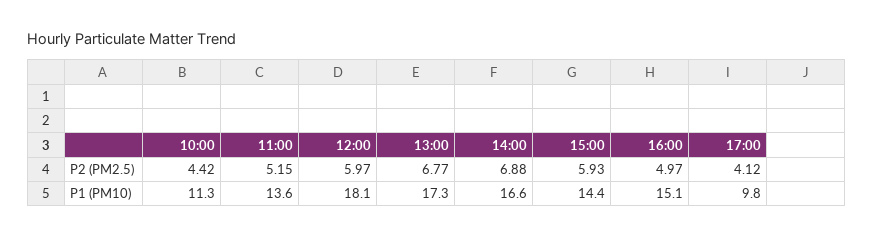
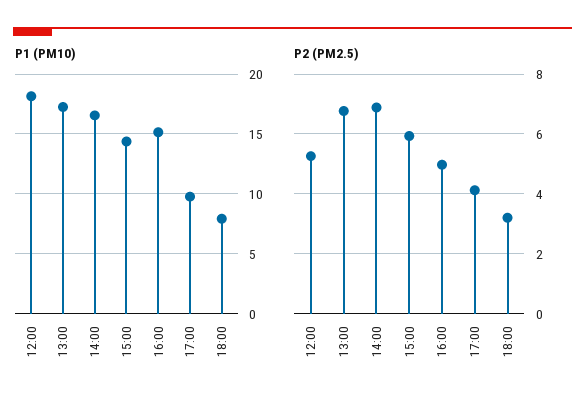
P2 (PM2.5), 10:00: 4.42 -> none
P2 (PM2.5), 11:00: 5.15 -> none
P2 (PM2.5), 12:00: 5.97 -> 5.25
P1 (PM10), 10:00: 11.3 -> none
P1 (PM10), 11:00: 13.6 -> none
P1 (PM10), 18:00: none -> 8
P2 (PM2.5), 18:00: none -> 3.25

